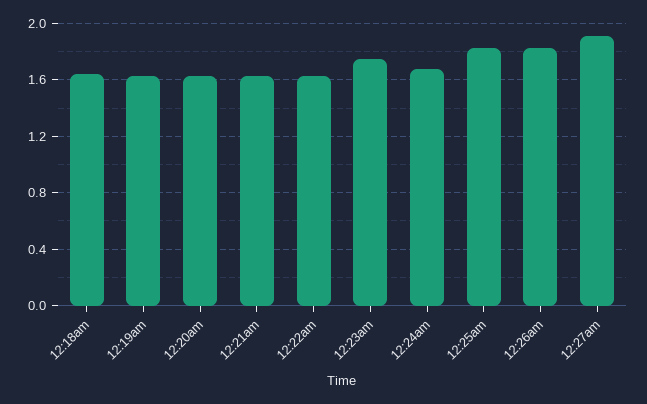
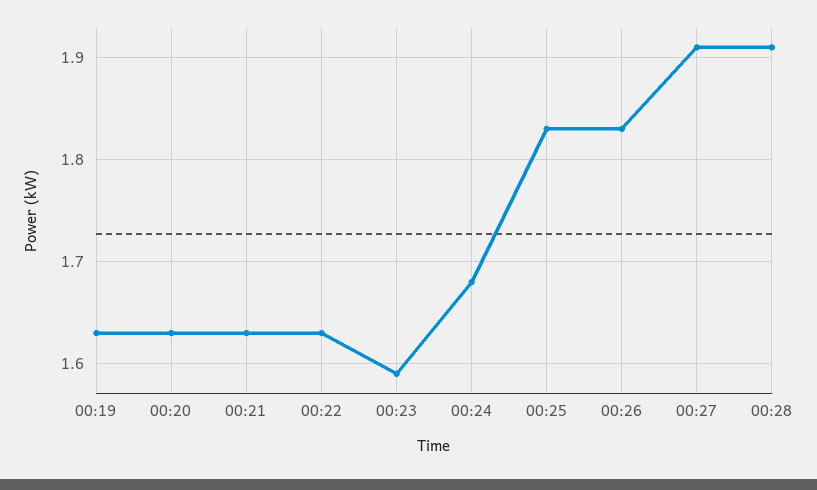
12:18am: 1.65 -> none
12:23am: 1.75 -> 1.59
00:28: none -> 1.91

